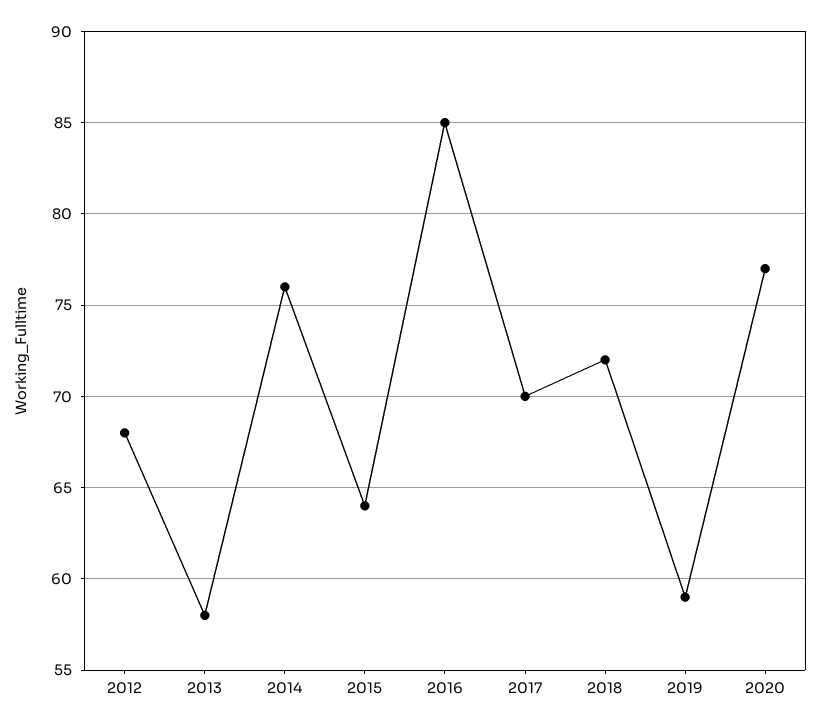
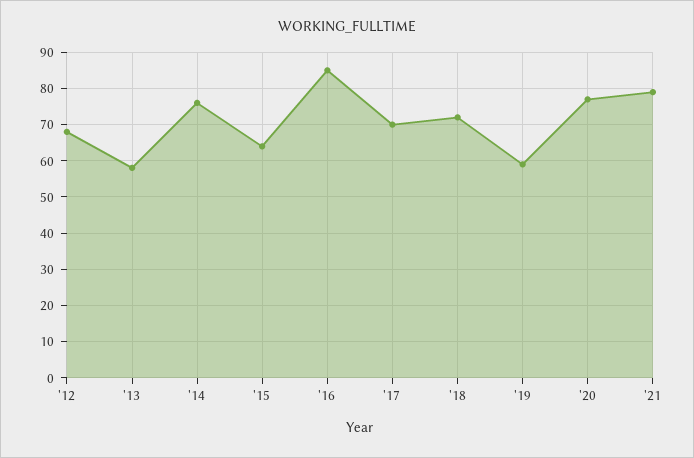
'21: none -> 80

